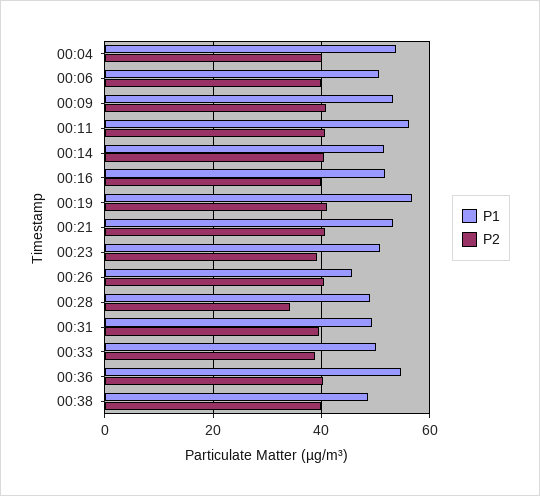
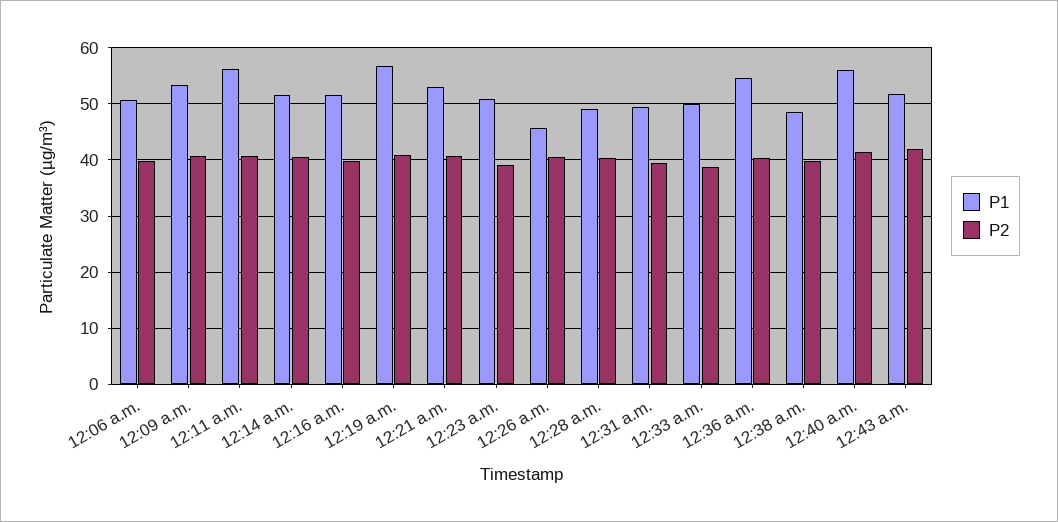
P1, 00:04: 54 -> none
P2, 00:04: 40 -> none
P2, 00:28: 34 -> 40
P1, 12:40 a.m.: none -> 56
P2, 12:40 a.m.: none -> 42
P1, 12:43 a.m.: none -> 52
P2, 12:43 a.m.: none -> 42

